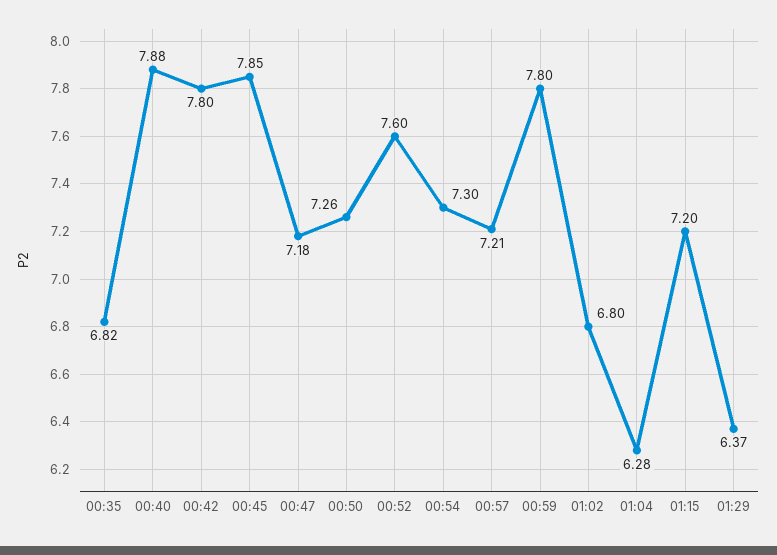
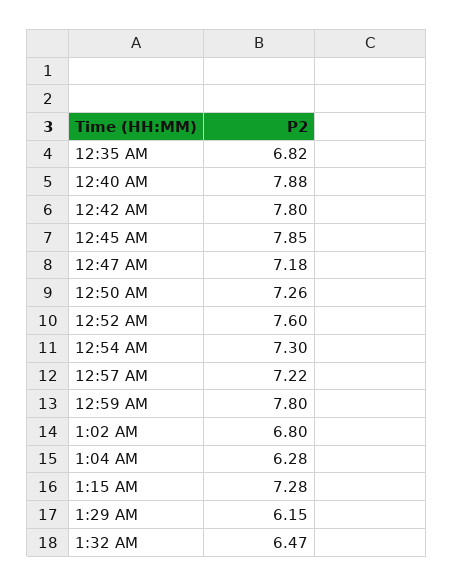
00:57: 7.21 -> 7.22
01:15: 7.2 -> 7.28
01:29: 6.37 -> 6.15
1:32 AM: none -> 6.47

